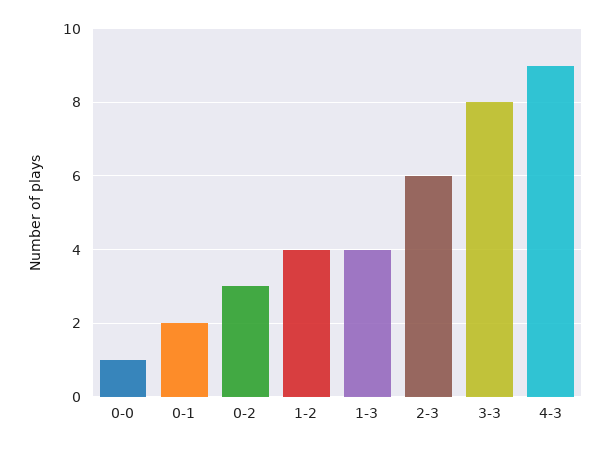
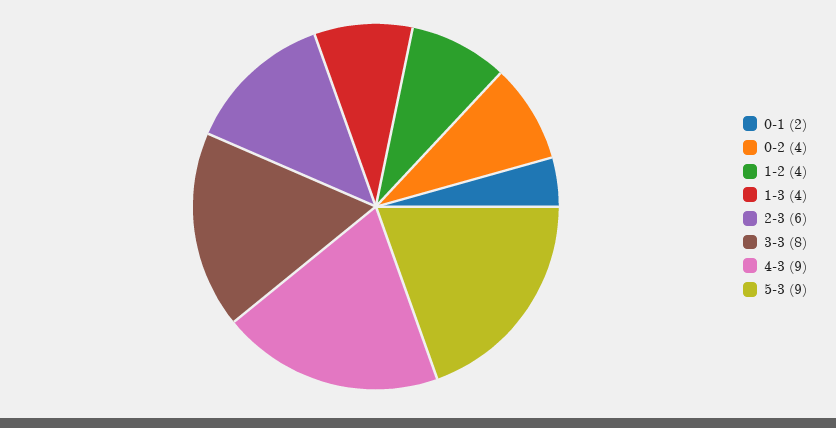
0-0: 1 -> none
0-2: 3 -> 4
5-3: none -> 9

